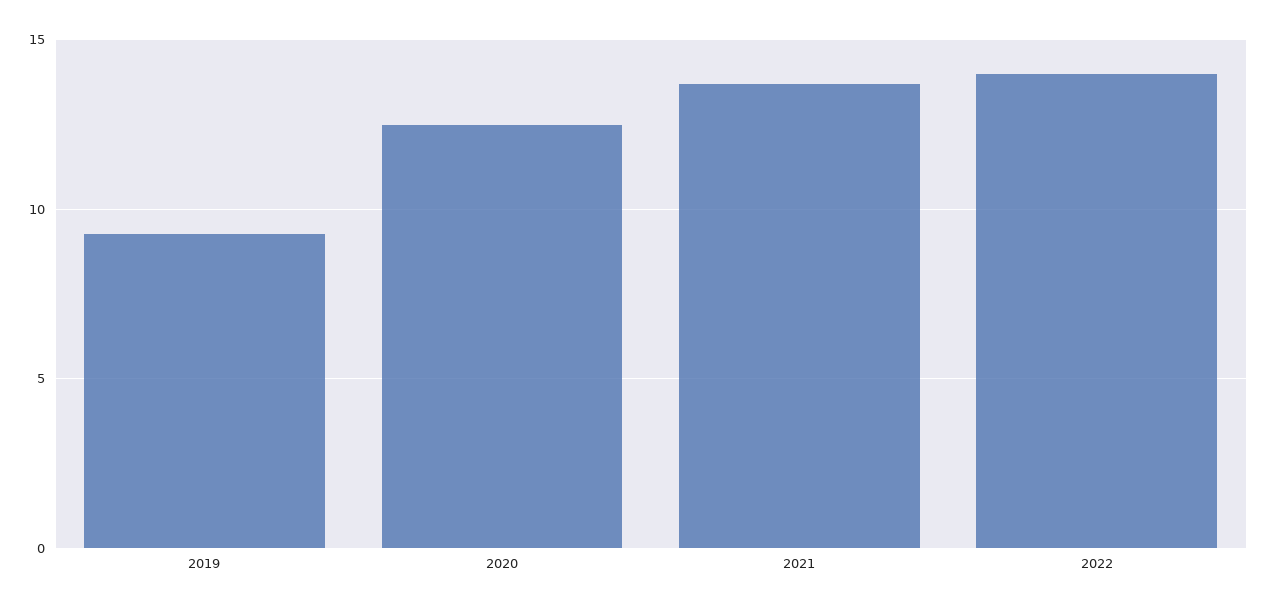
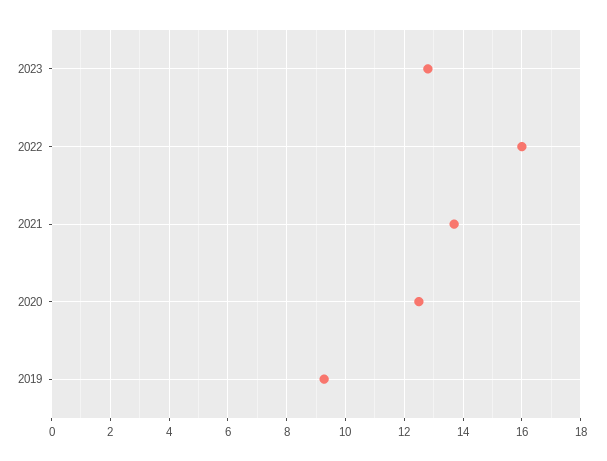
2022: 14 -> 16
2023: none -> 12.75

